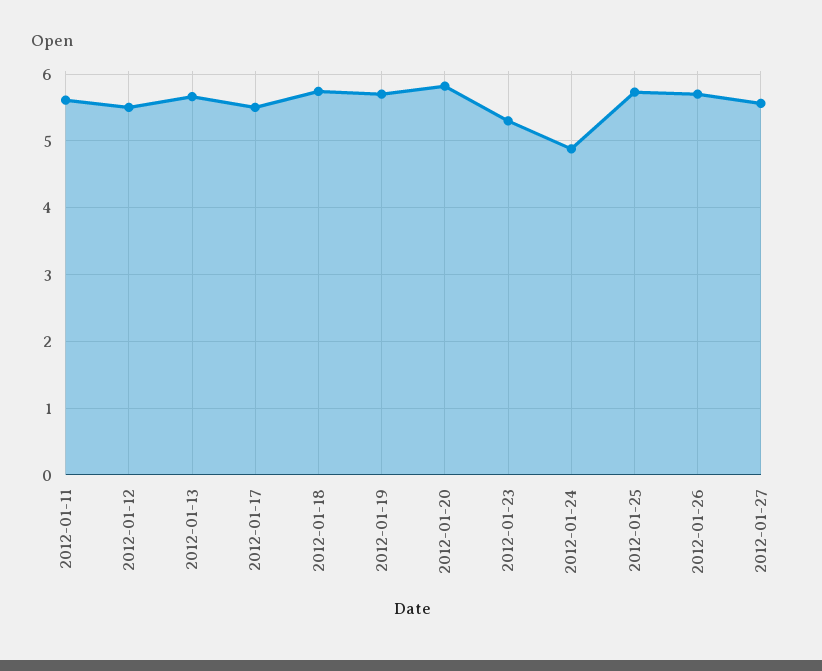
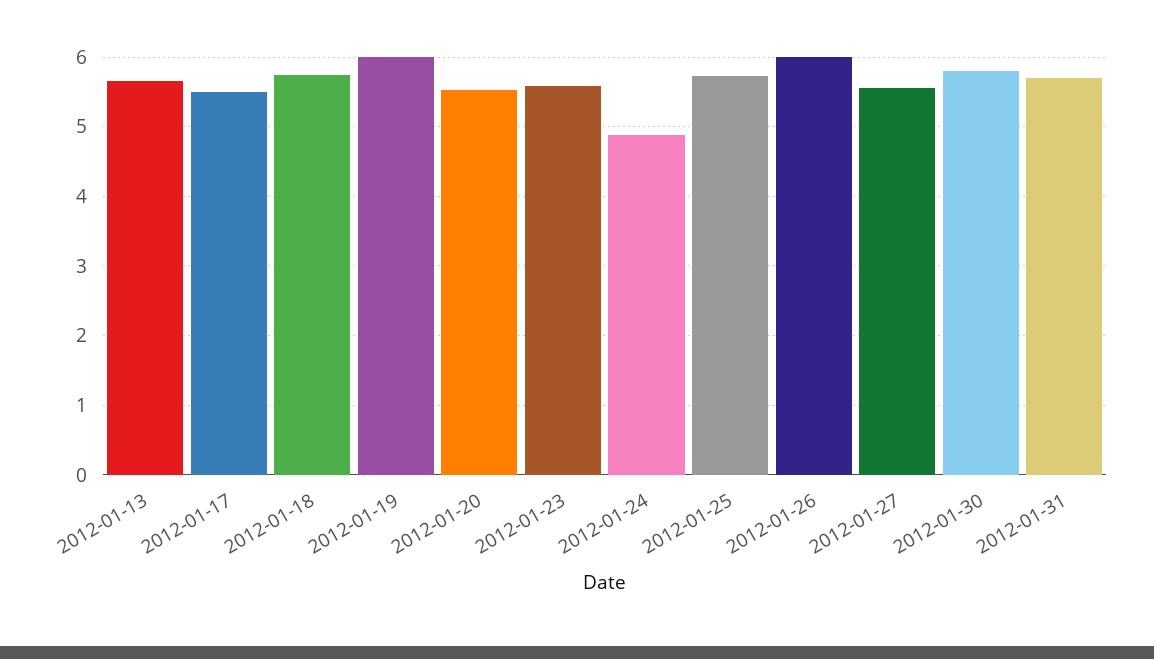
2012-01-11: 5.6 -> none
2012-01-12: 5.5 -> none
2012-01-19: 5.7 -> 6
2012-01-20: 5.8 -> 5.5
2012-01-23: 5.3 -> 5.6
2012-01-26: 5.7 -> 6
2012-01-30: none -> 5.8
2012-01-31: none -> 5.7

